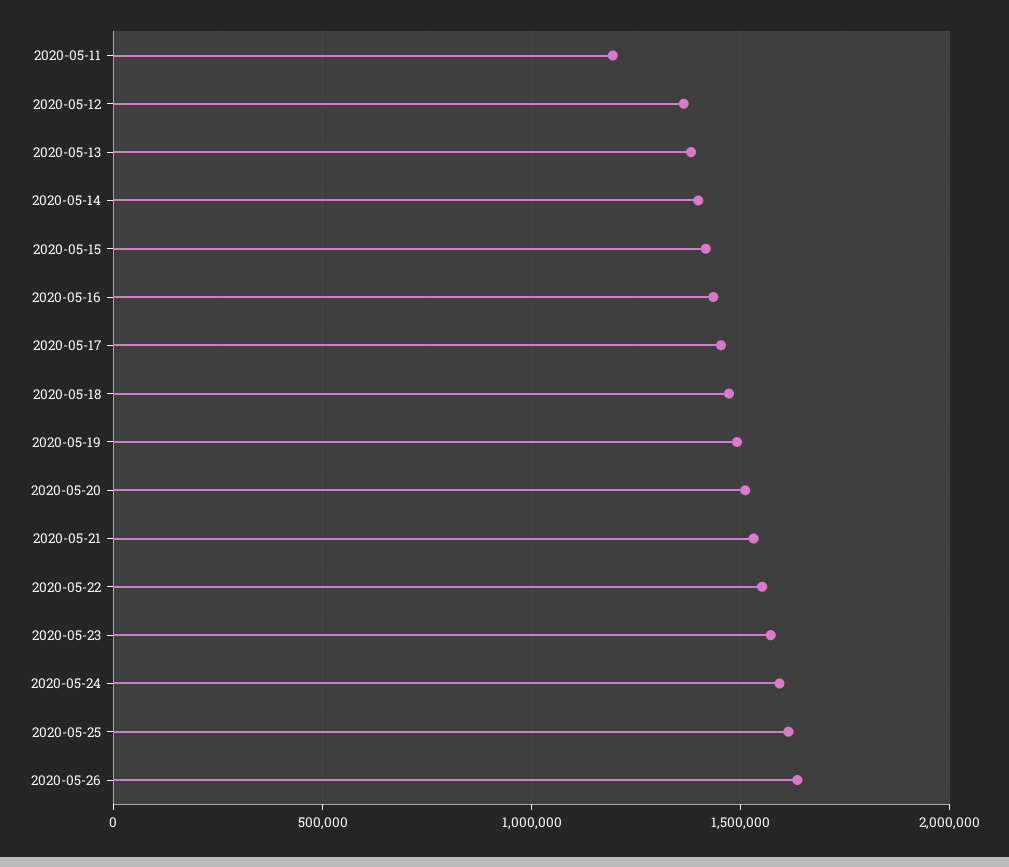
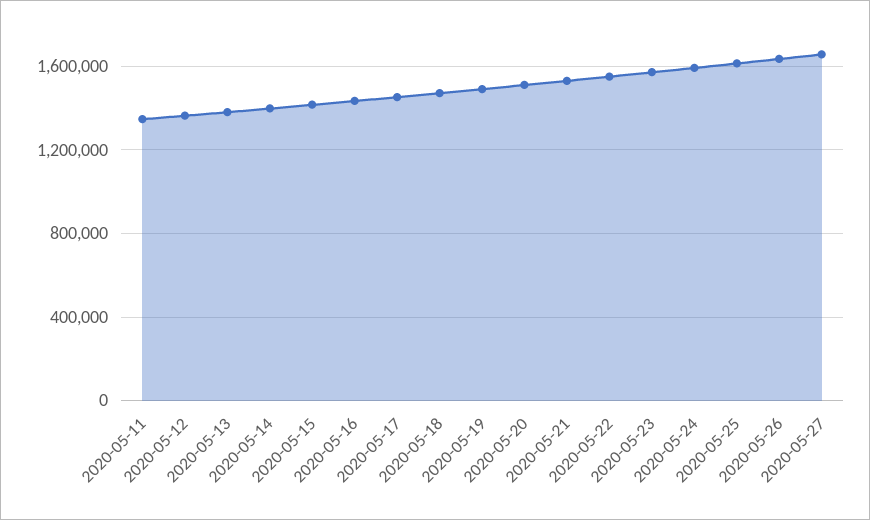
2020-05-11: 1200000 -> 1350000
2020-05-27: none -> 1650000

